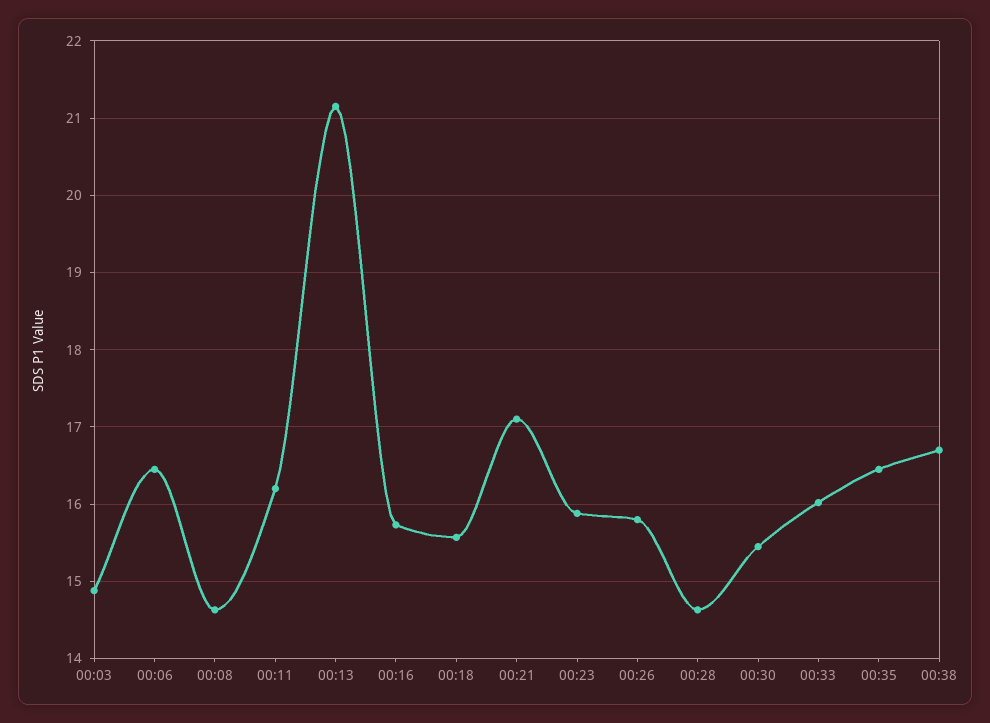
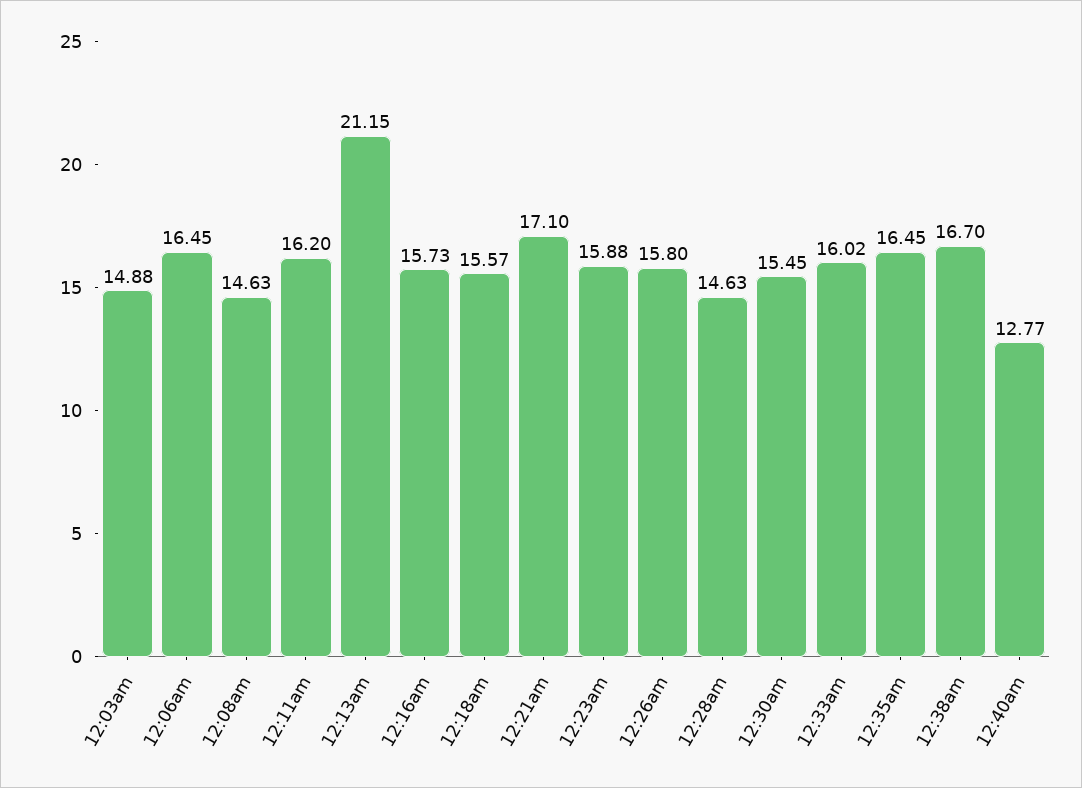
12:40am: none -> 12.77

